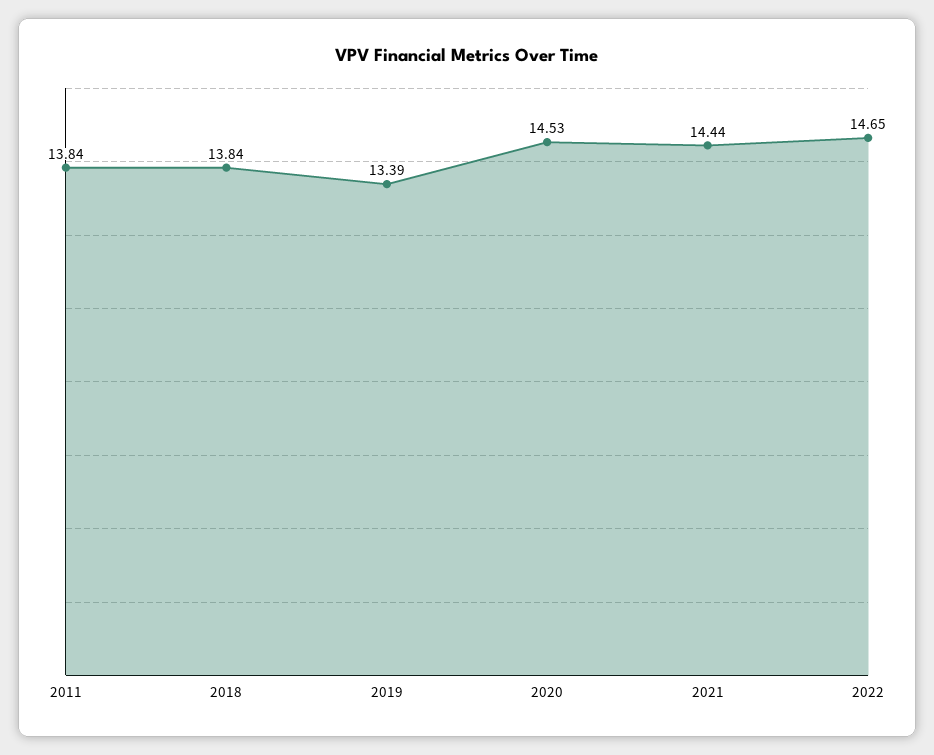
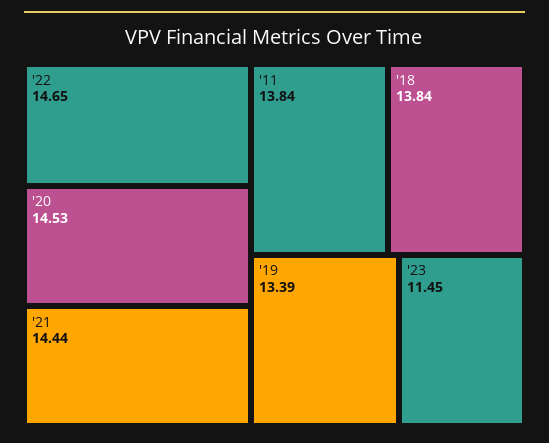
'23: none -> 11.45

